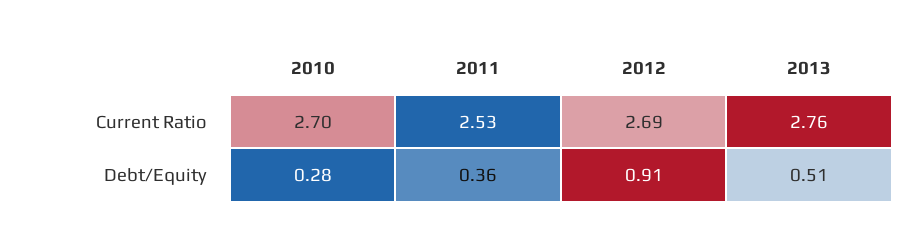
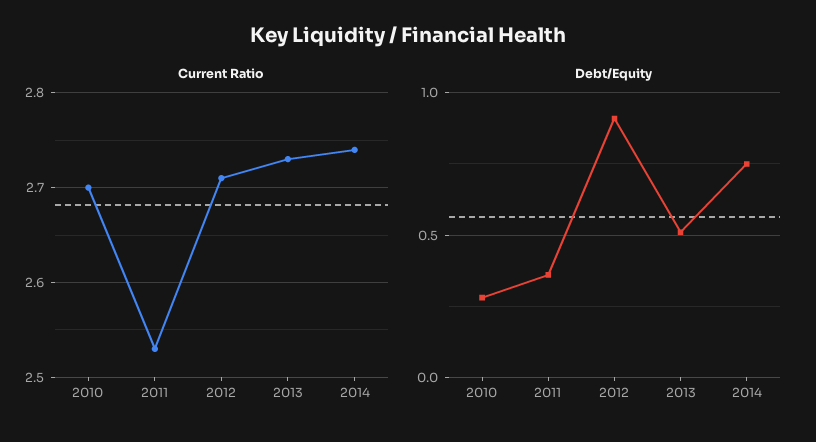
Current Ratio, 2012: 2.69 -> 2.71
Current Ratio, 2013: 2.76 -> 2.73
Current Ratio, 2014: none -> 2.74
Debt/Equity, 2014: none -> 0.75

